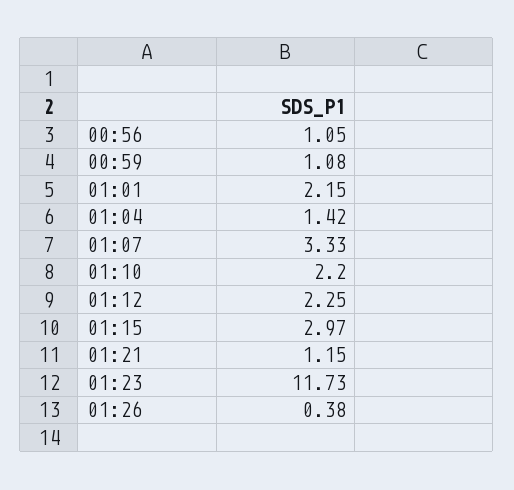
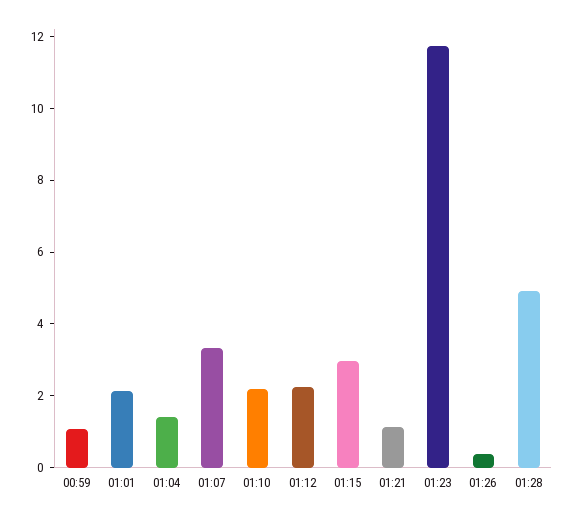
00:56: 1.05 -> none
01:28: none -> 5

